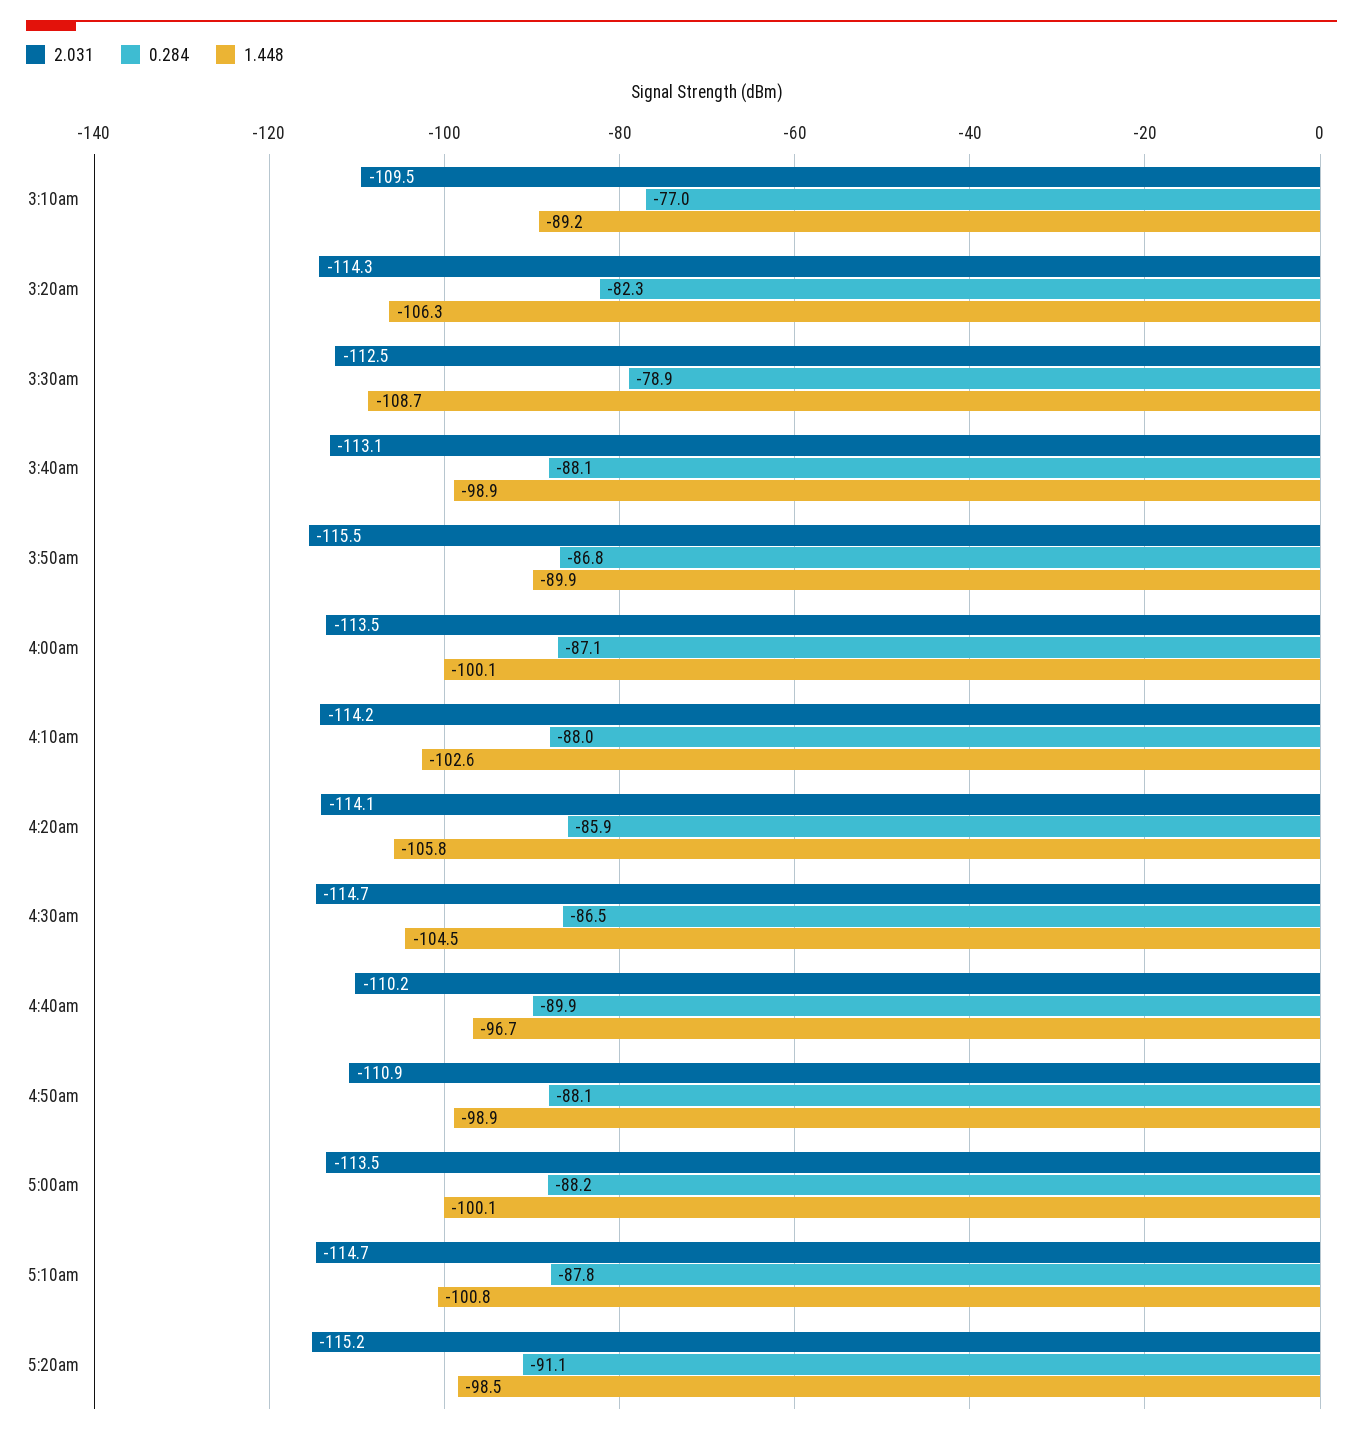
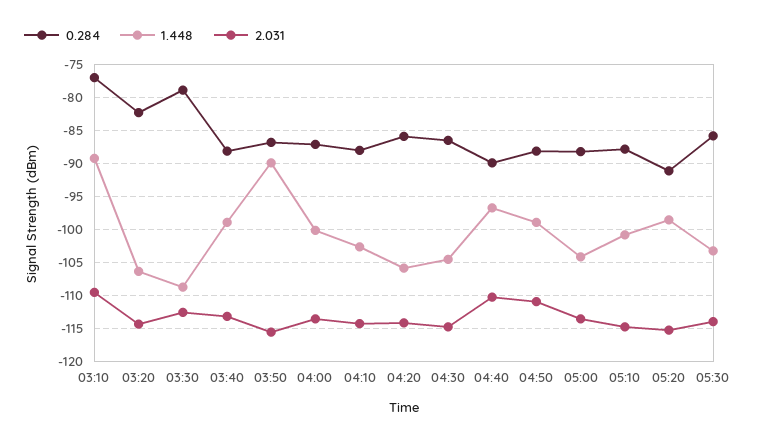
1.448, 5:00am: -100.1 -> -104
0.284, 05:30: none -> -86
1.448, 05:30: none -> -103
2.031, 05:30: none -> -114

